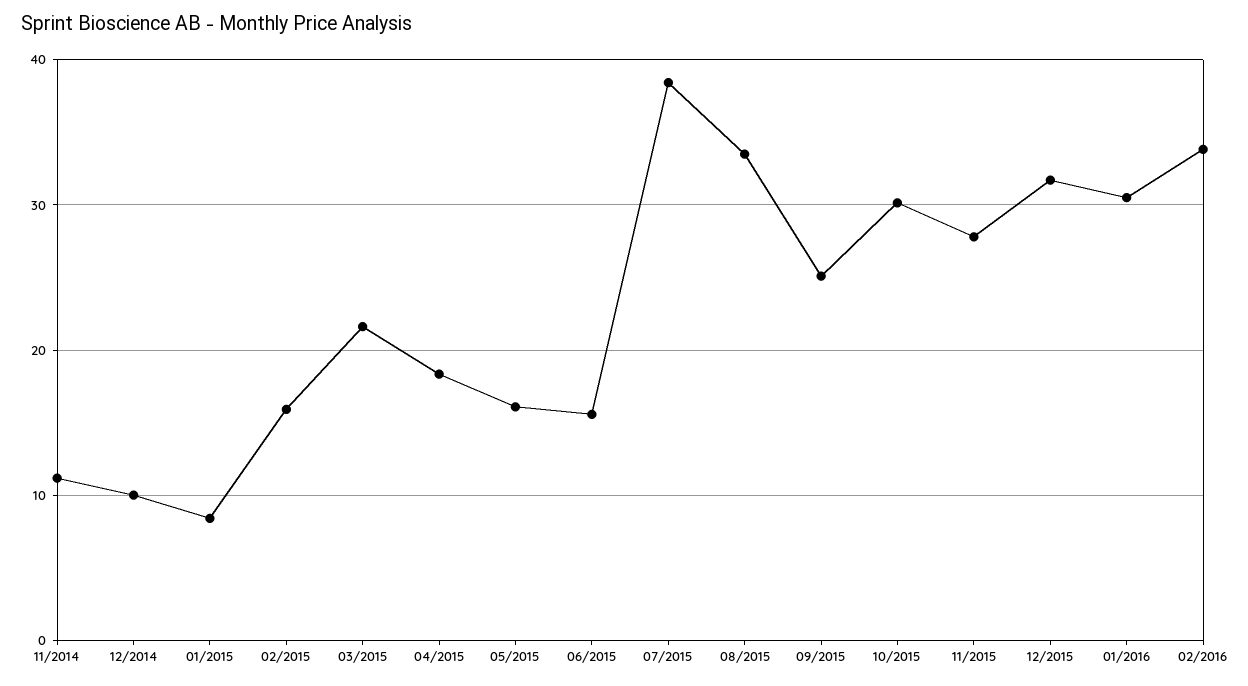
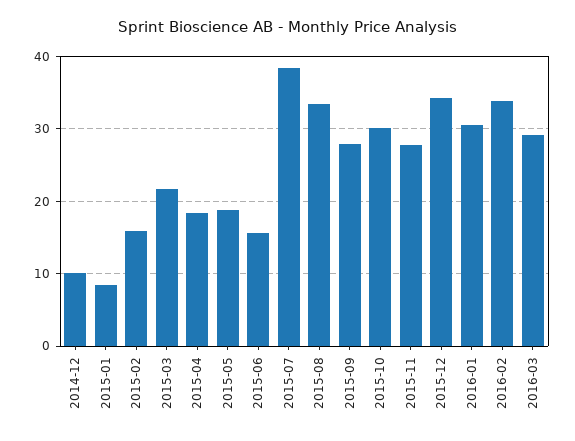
11/2014: 11 -> none
05/2015: 16 -> 19
09/2015: 25 -> 28
12/2015: 32 -> 34
2016-03: none -> 29

